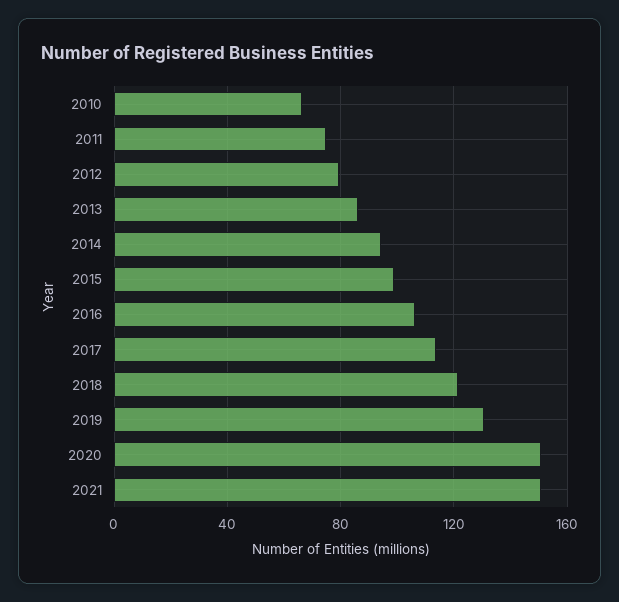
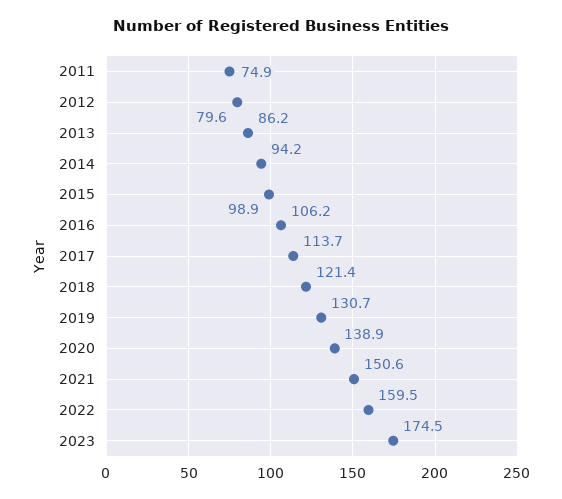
2010: 65 -> none
2020: 150 -> 138.9
2022: none -> 159.5
2023: none -> 174.5

